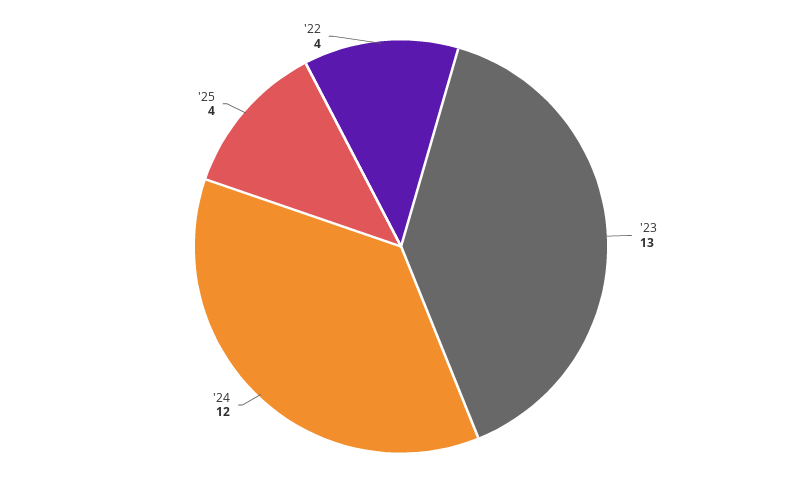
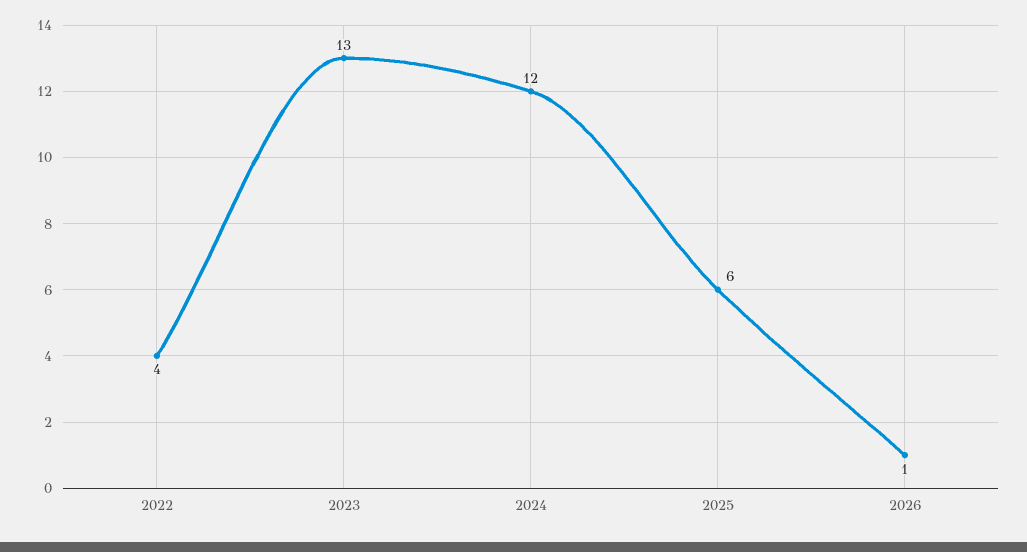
'25: 4 -> 6
2026: none -> 1

